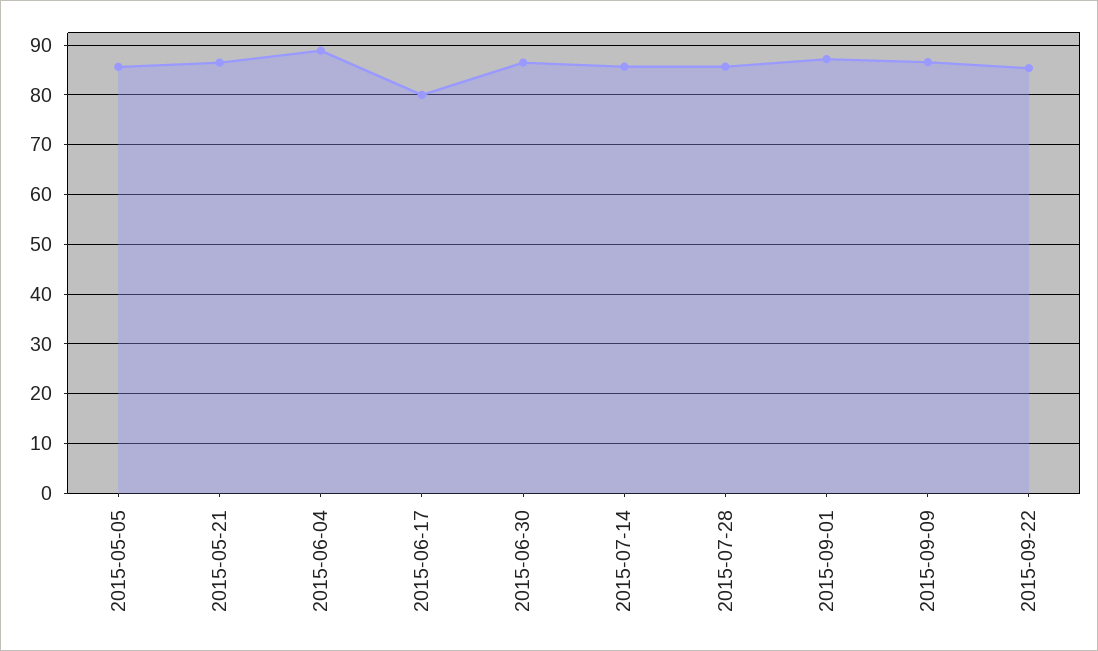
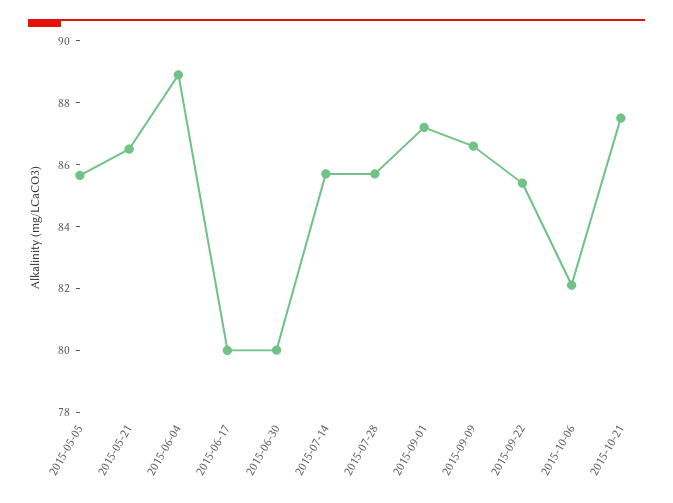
2015-06-30: 86 -> 80
2015-10-06: none -> 82
2015-10-21: none -> 87.5

